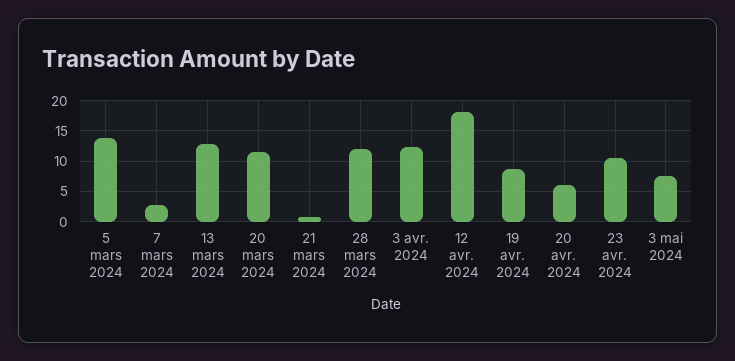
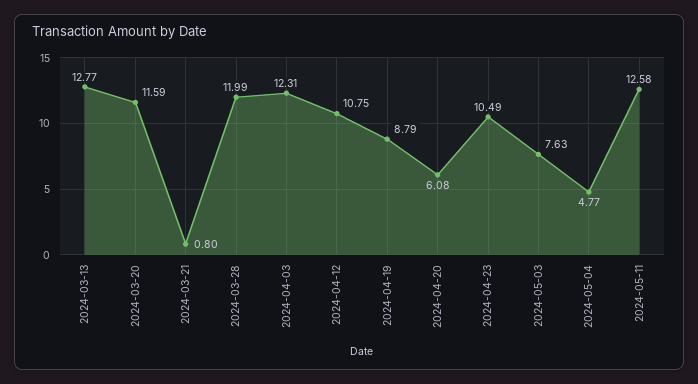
5 mars 2024: 14 -> none
7 mars 2024: 3 -> none
12 avr. 2024: 18 -> 10.75
2024-05-04: none -> 4.77
2024-05-11: none -> 12.58

